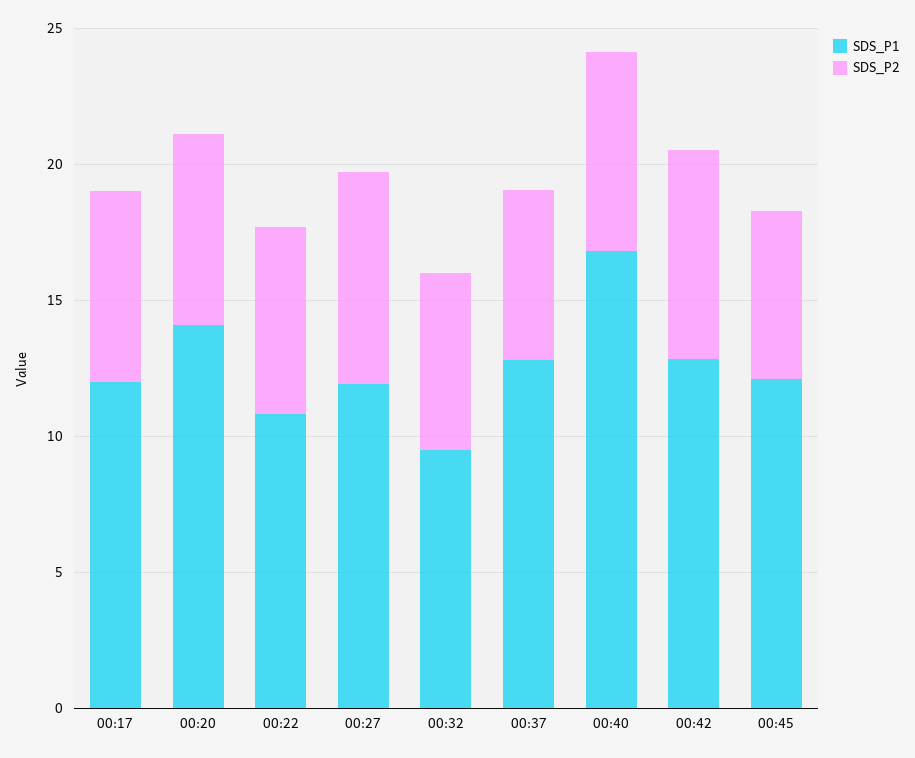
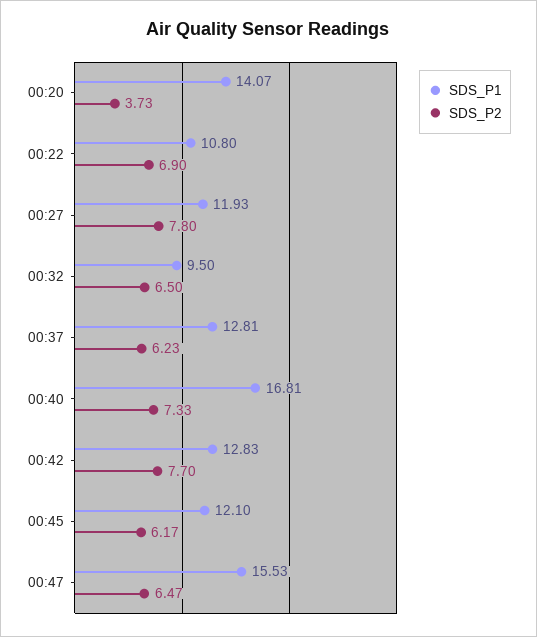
SDS_P1, 00:17: 12 -> none
SDS_P2, 00:17: 7 -> none
SDS_P2, 00:20: 7 -> 3.73
SDS_P1, 00:47: none -> 15.53
SDS_P2, 00:47: none -> 6.47

